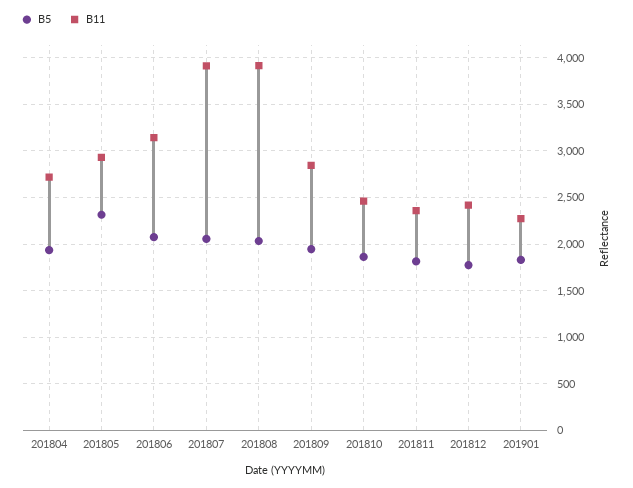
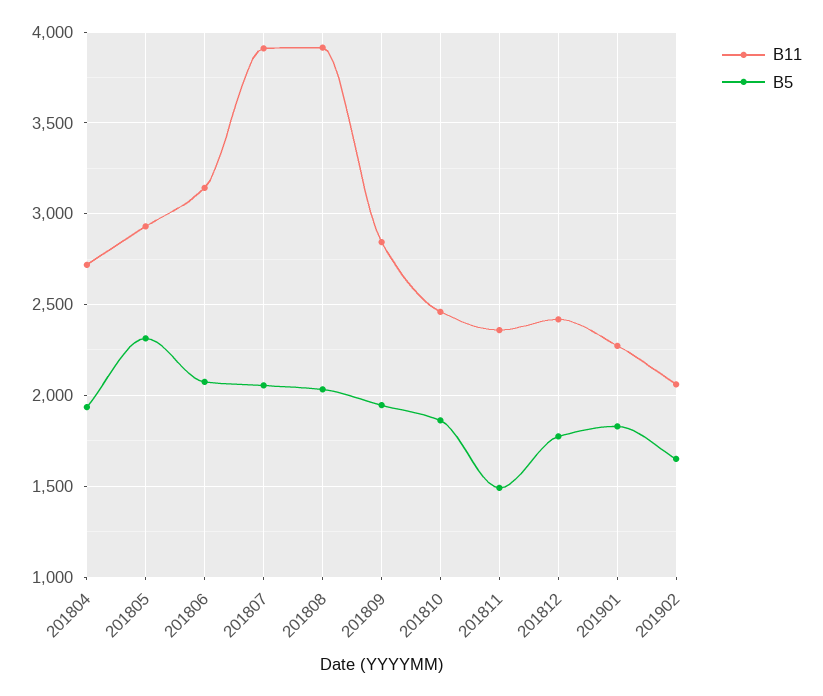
B5, 201811: 1800 -> 1500
B11, 201902: none -> 2050
B5, 201902: none -> 1650

